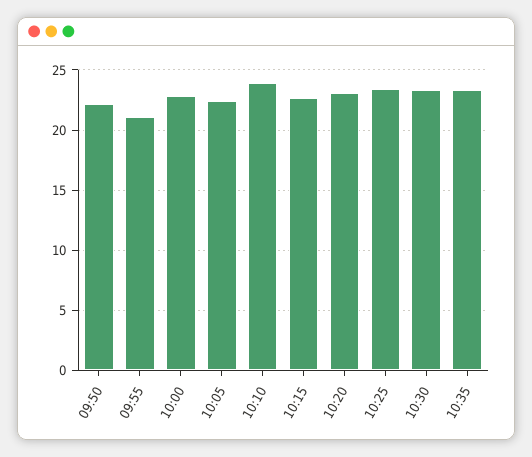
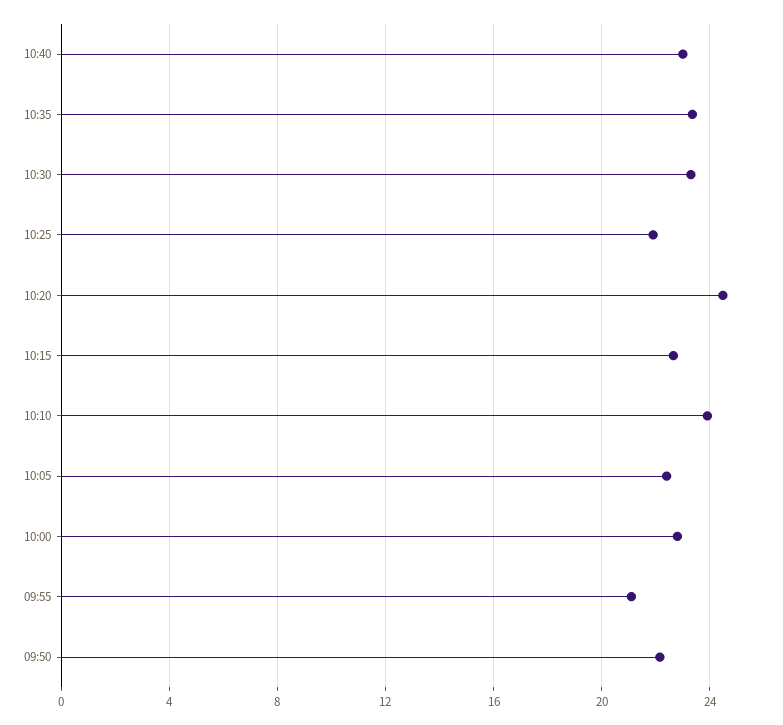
10:20: 23 -> 24.5
10:25: 23.5 -> 22
10:40: none -> 23

